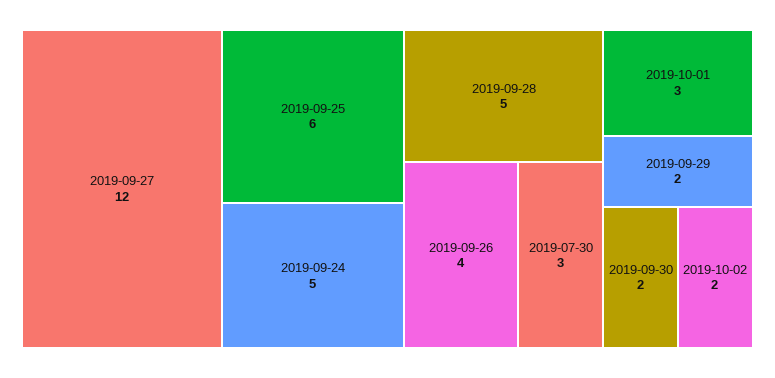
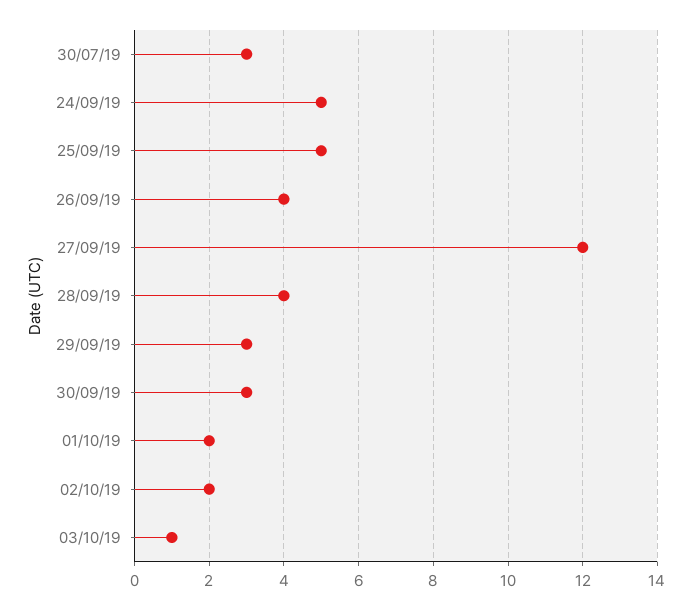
2019-09-25: 6 -> 5
2019-09-28: 5 -> 4
2019-10-01: 3 -> 2
2019-09-29: 2 -> 3
2019-09-30: 2 -> 3
03/10/19: none -> 1

